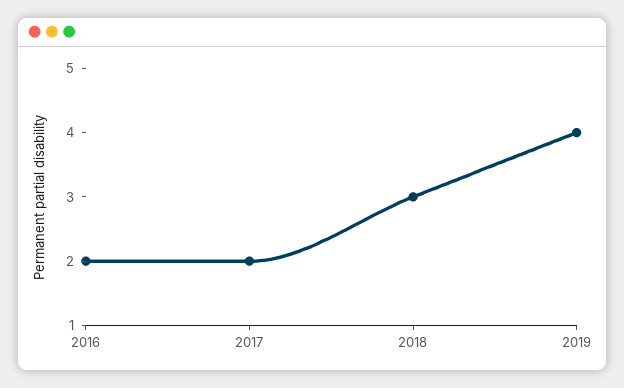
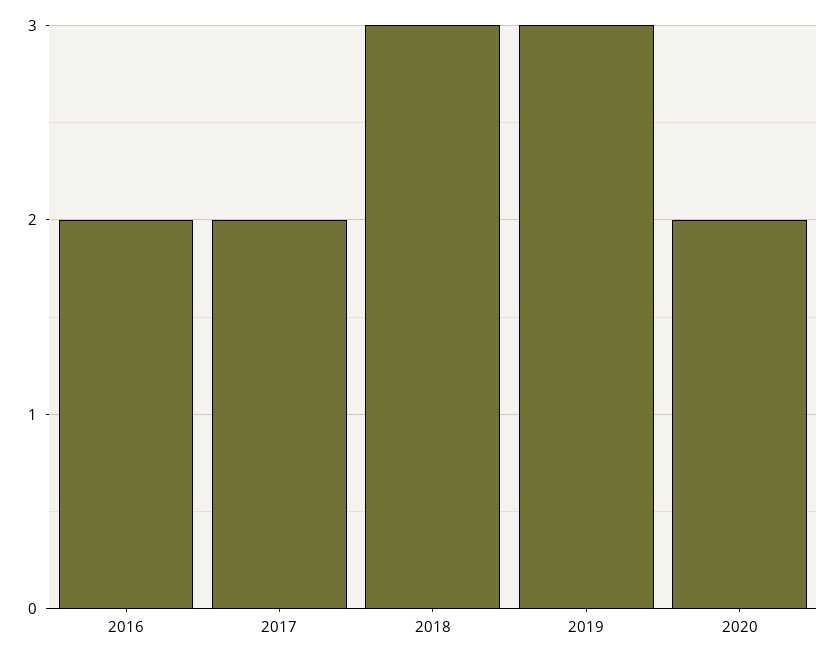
2019: 4 -> 3
2020: none -> 2

